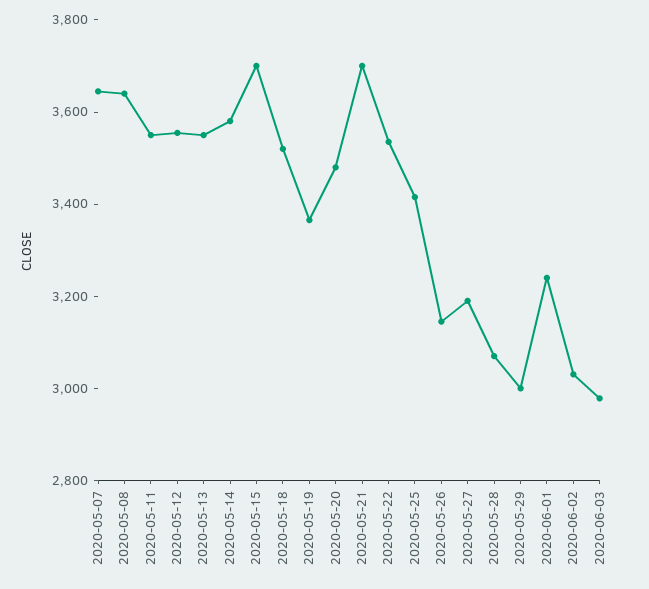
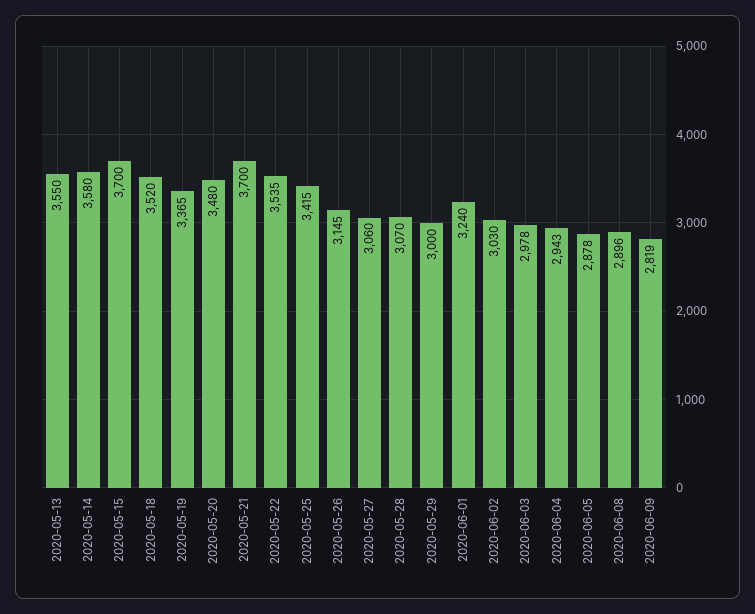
2020-05-07: 3650 -> none
2020-05-08: 3650 -> none
2020-05-11: 3550 -> none
2020-05-12: 3550 -> none
2020-05-27: 3200 -> 3060
2020-06-04: none -> 2943
2020-06-05: none -> 2878
2020-06-08: none -> 2896
2020-06-09: none -> 2819

